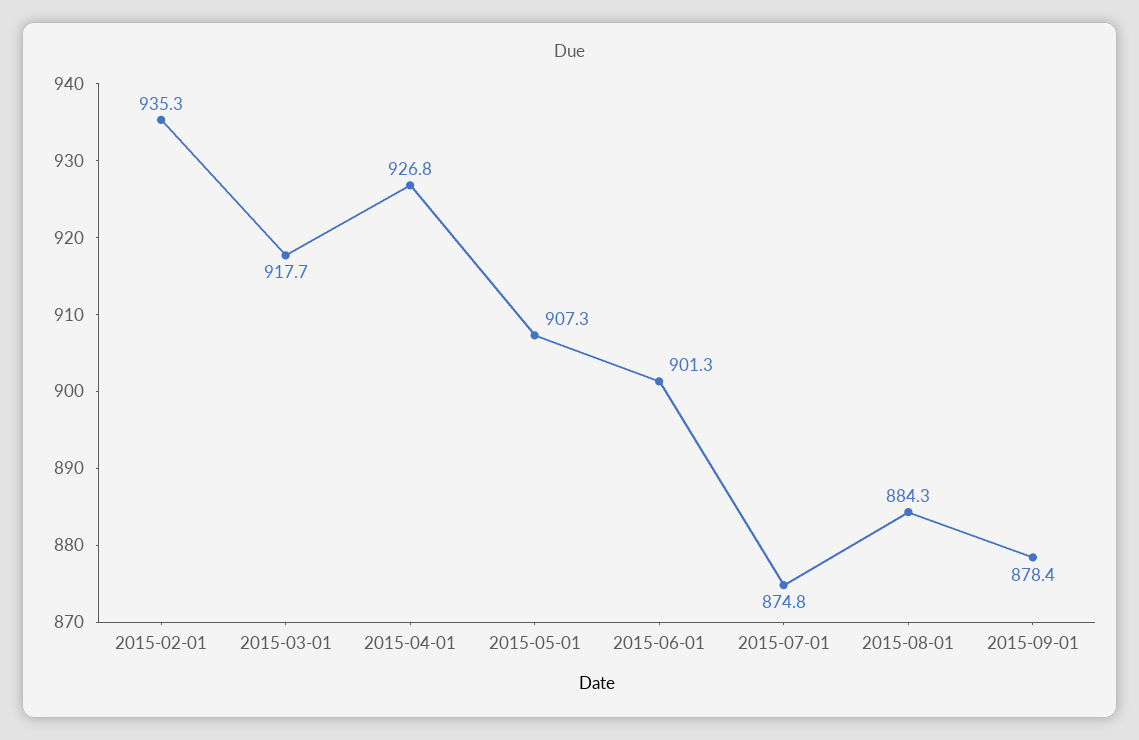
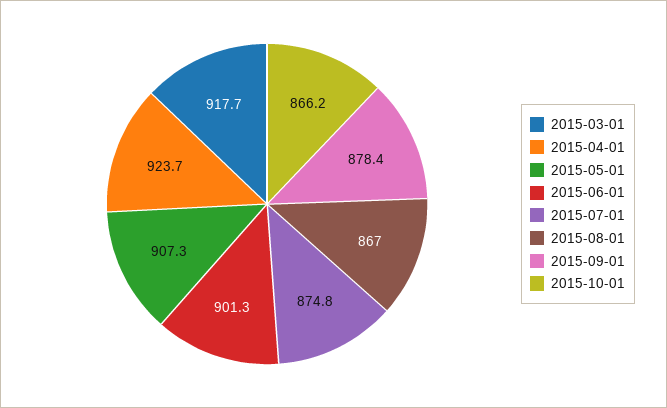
2015-02-01: 935.3 -> none
2015-04-01: 926.8 -> 923.7
2015-08-01: 884.3 -> 867
2015-10-01: none -> 866.2

